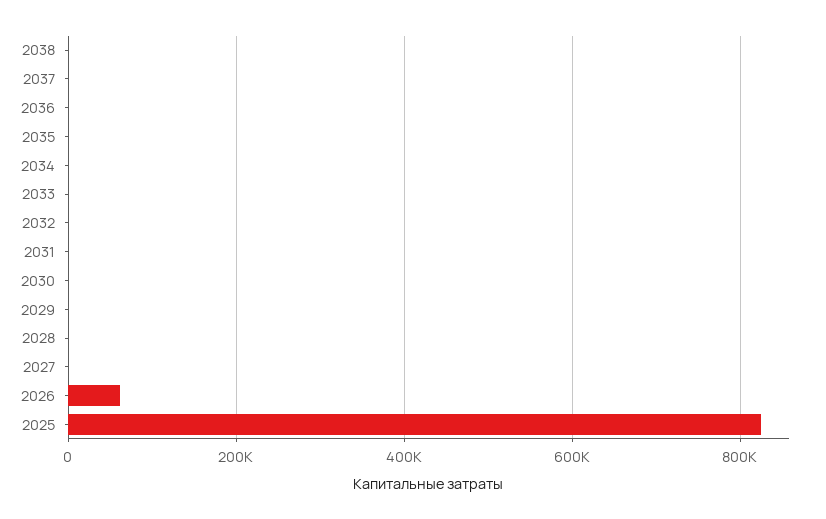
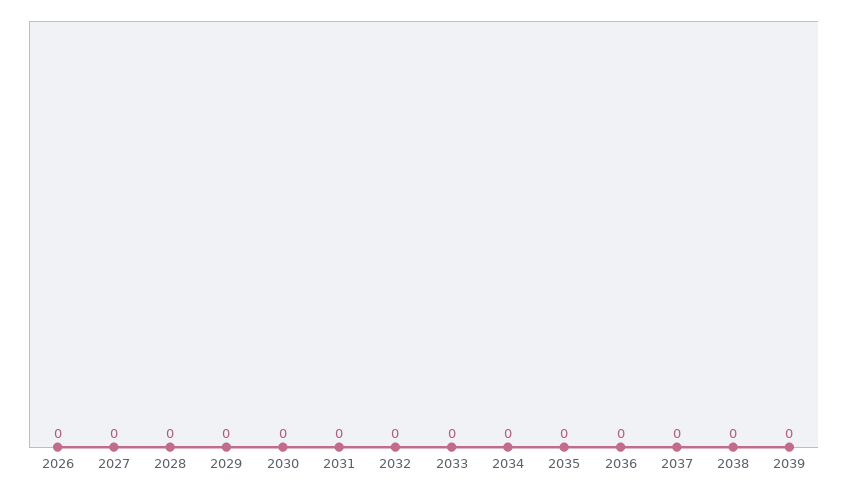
2026: 60000 -> 0
2025: 820000 -> none
2039: none -> 0

